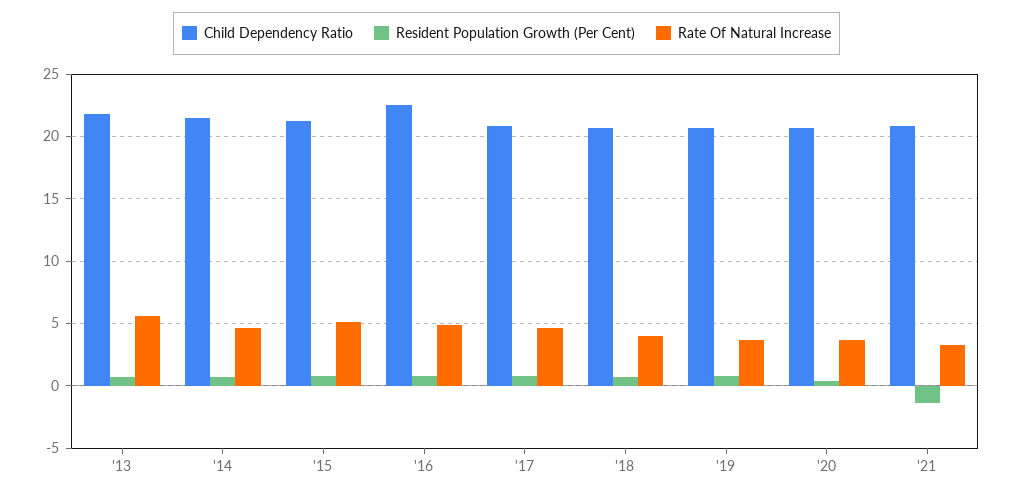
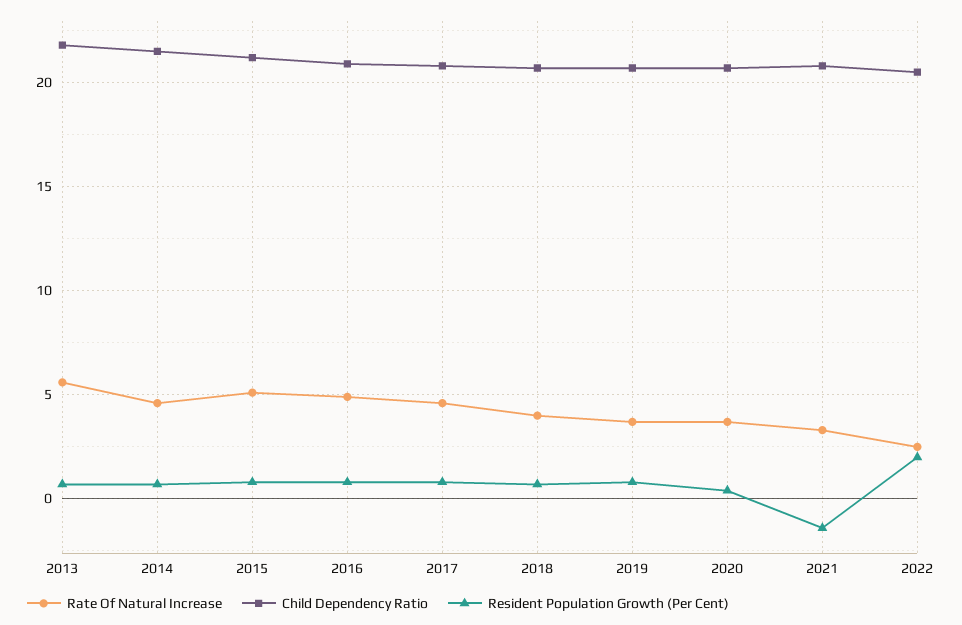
Child Dependency Ratio, '16: 22.5 -> 21
Rate Of Natural Increase, 2022: none -> 2.5
Child Dependency Ratio, 2022: none -> 20.5
Resident Population Growth (Per Cent), 2022: none -> 2

